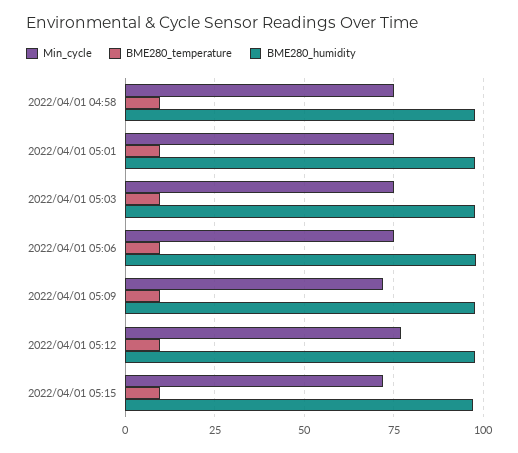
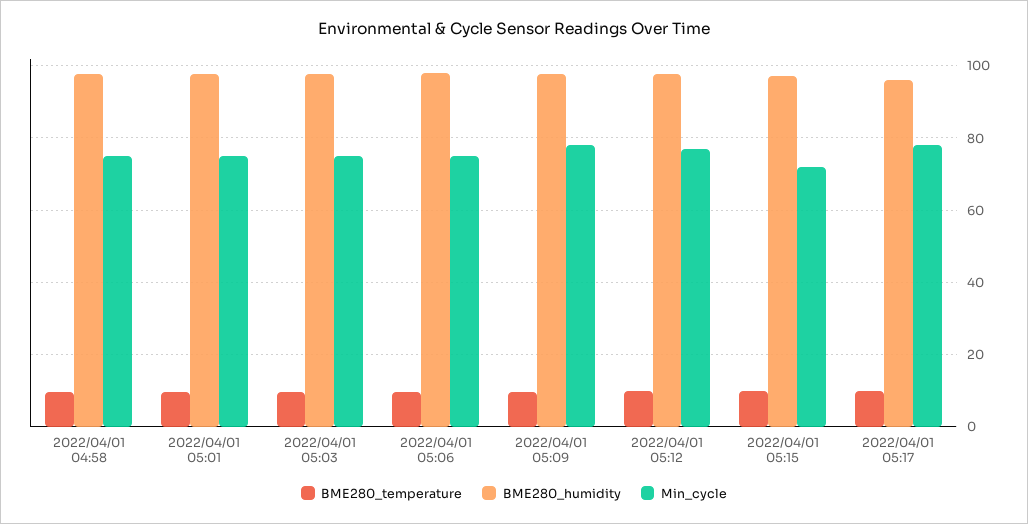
Min_cycle, 2022/04/01 05:09: 72.5 -> 78
BME280_temperature, 2022/04/01 05:17: none -> 10
BME280_humidity, 2022/04/01 05:17: none -> 96
Min_cycle, 2022/04/01 05:17: none -> 78

